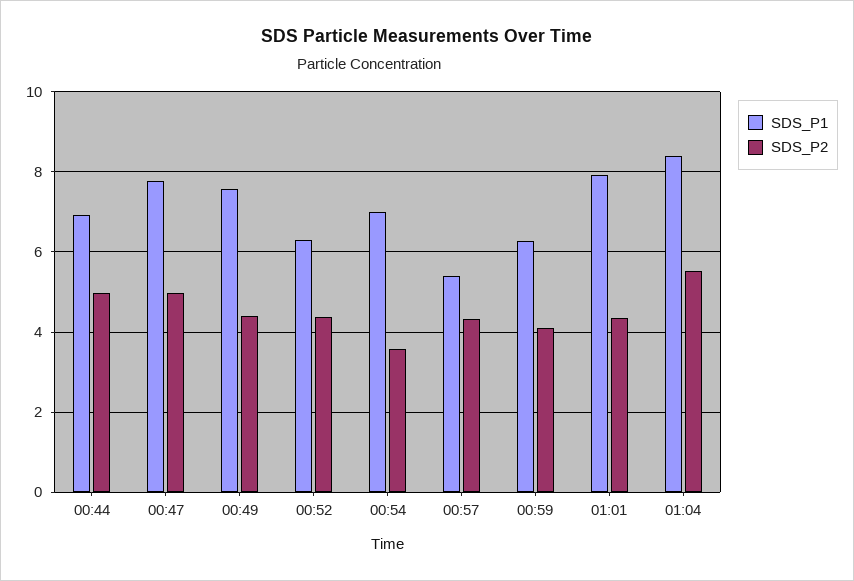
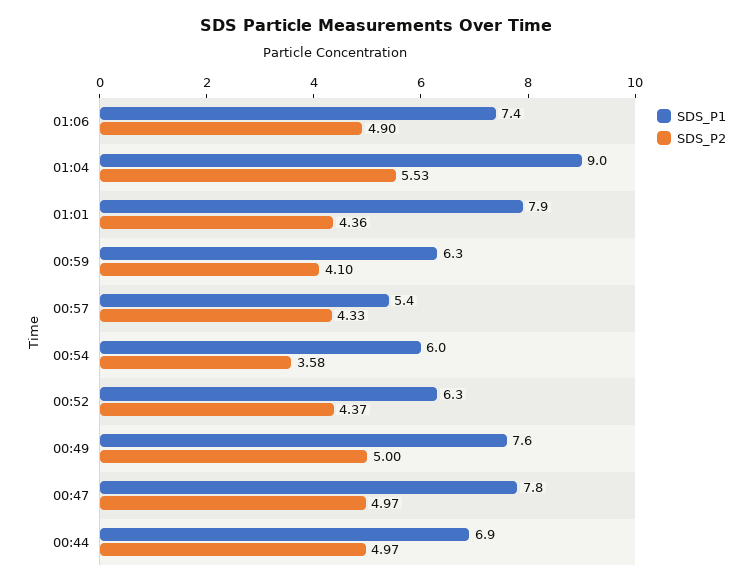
SDS_P2, 00:49: 4.4 -> 5
SDS_P1, 00:54: 7 -> 6
SDS_P1, 01:04: 8.4 -> 9
SDS_P1, 01:06: none -> 7.4
SDS_P2, 01:06: none -> 4.9

